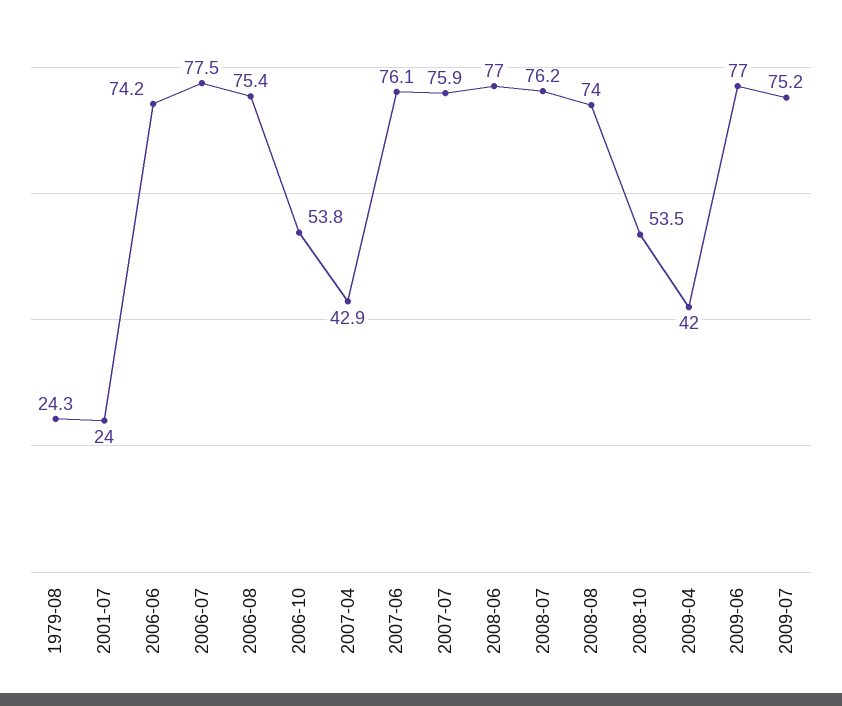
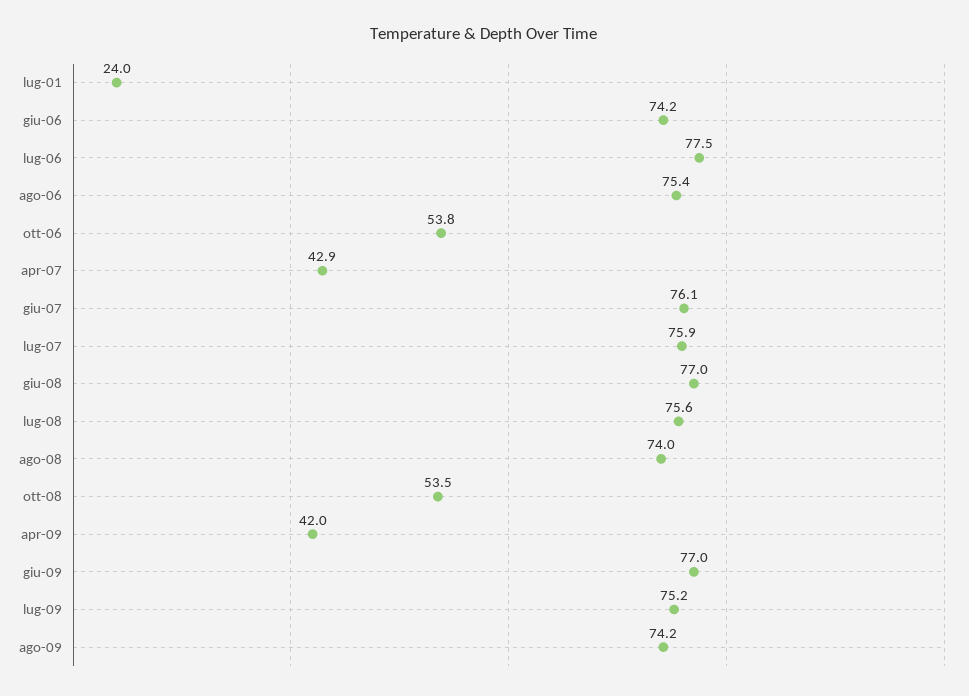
1979-08: 24.3 -> none
2008-07: 76.2 -> 75.6
ago-09: none -> 74.2

